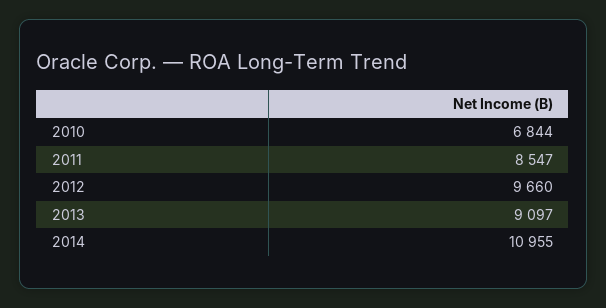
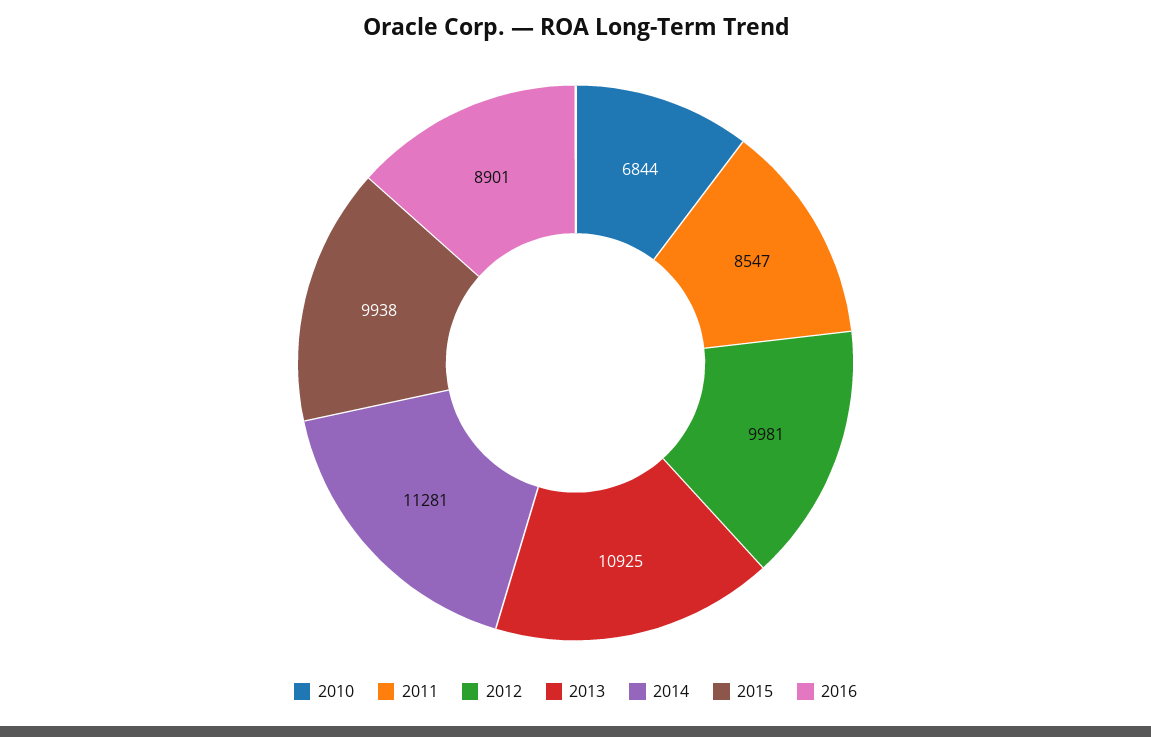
2012: 9660 -> 9981
2013: 9097 -> 10925
2014: 10955 -> 11281
2015: none -> 9938
2016: none -> 8901

